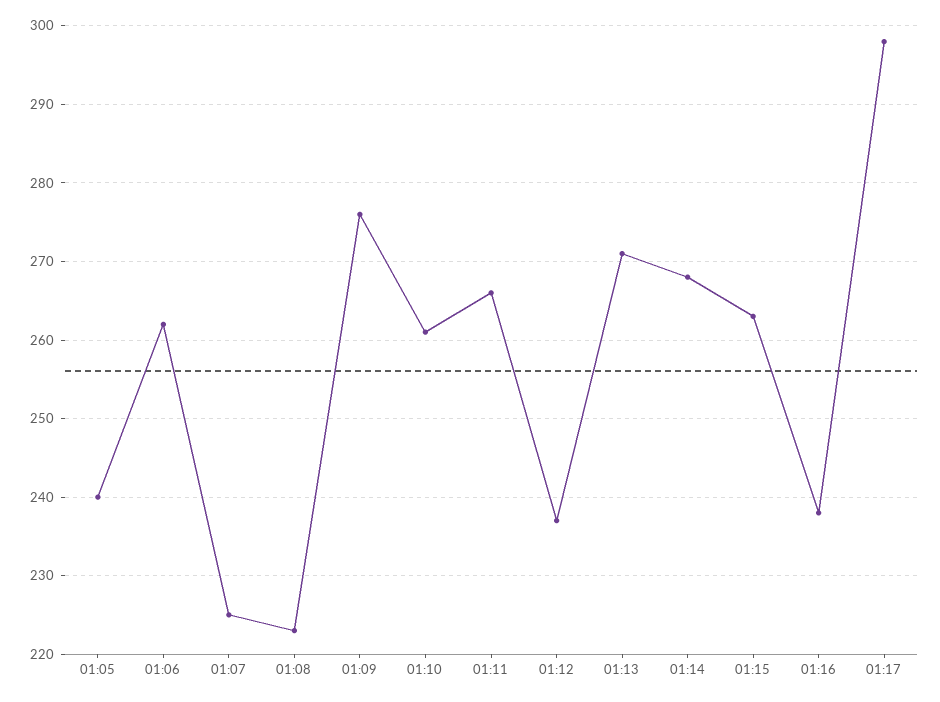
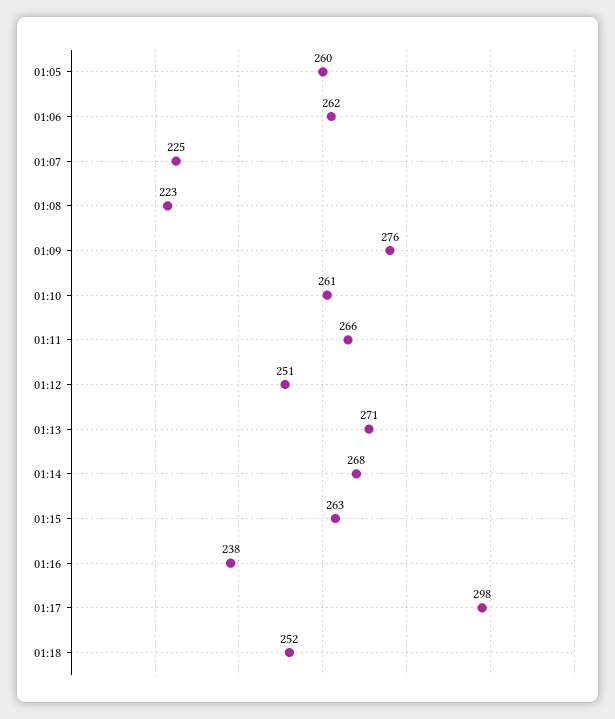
01:05: 240 -> 260
01:12: 237 -> 251
01:18: none -> 252

